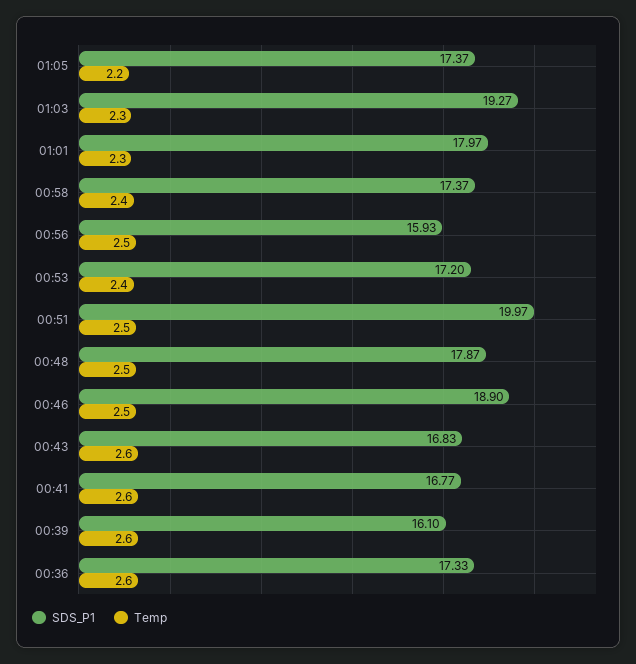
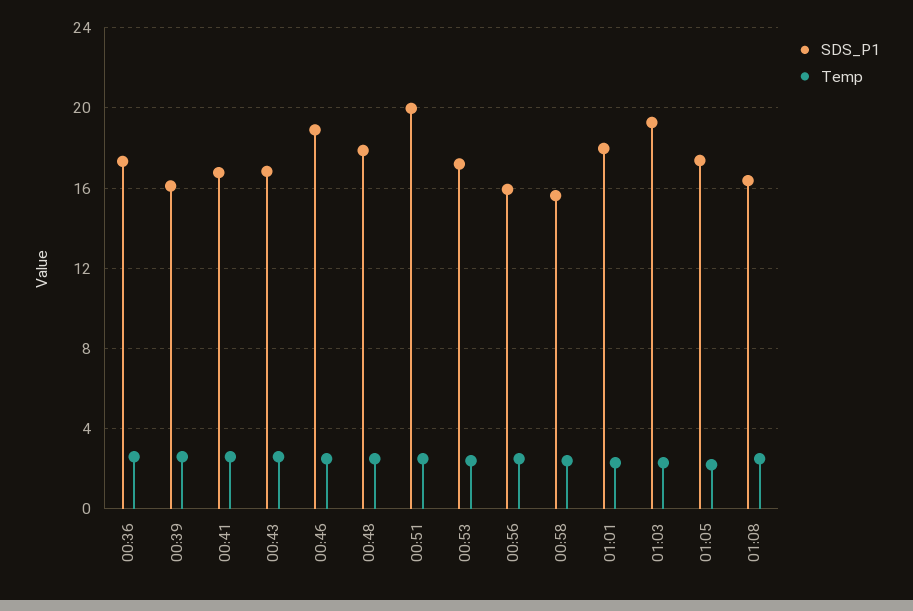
SDS_P1, 00:58: 17.37 -> 15.5
SDS_P1, 01:08: none -> 16.5
Temp, 01:08: none -> 2.5

